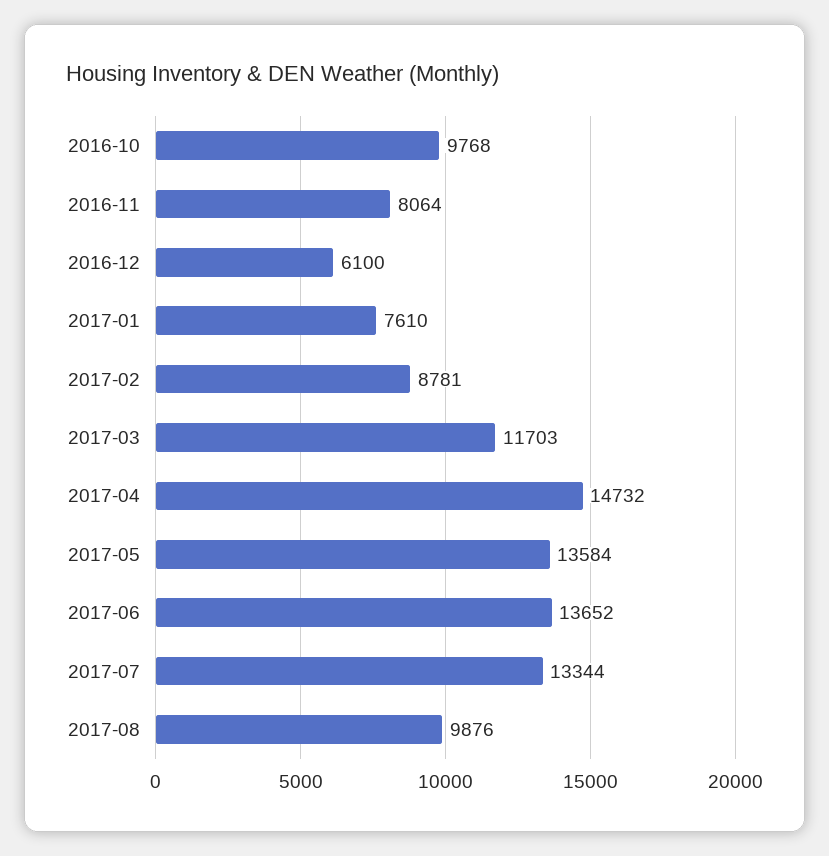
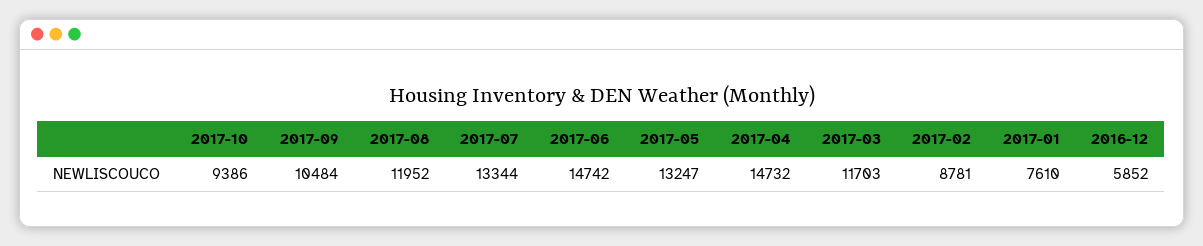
2016-10: 9768 -> none
2016-11: 8064 -> none
2016-12: 6100 -> 5852
2017-05: 13584 -> 13247
2017-06: 13652 -> 14742
2017-08: 9876 -> 11952
2017-10: none -> 9386
2017-09: none -> 10484

